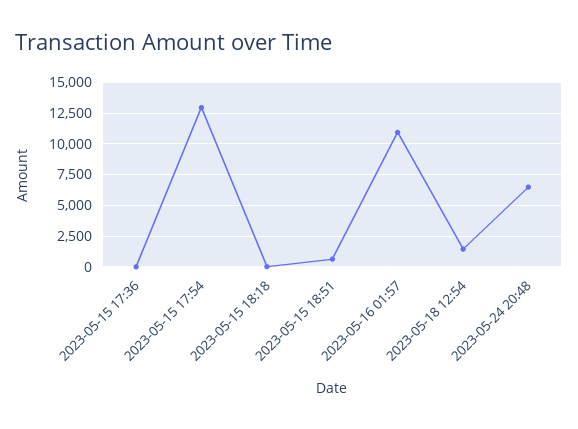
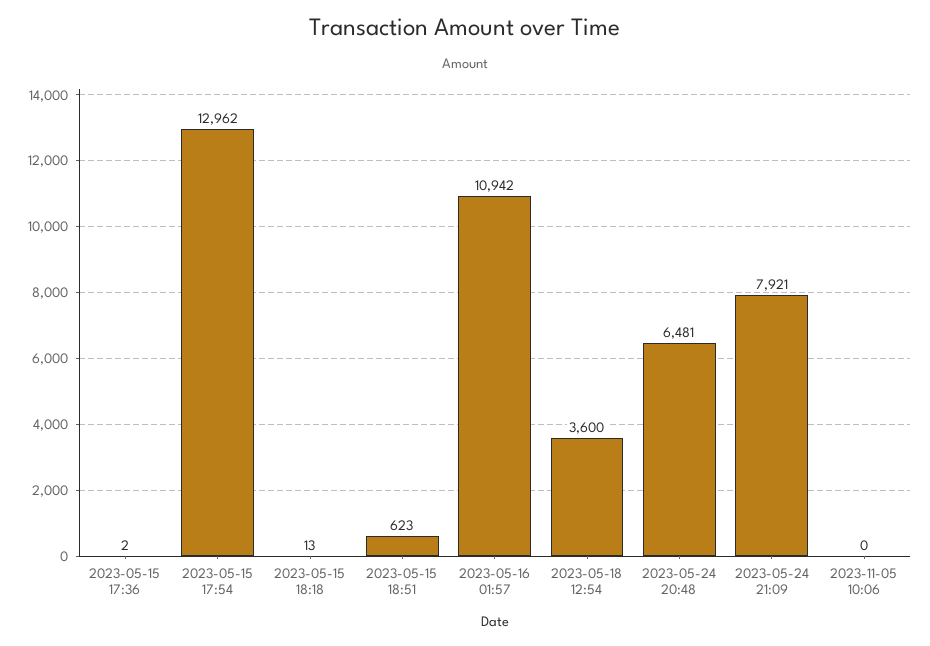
2023-05-18 12:54: 1500 -> 3600
2023-05-24 21:09: none -> 7921
2023-11-05 10:06: none -> 0

